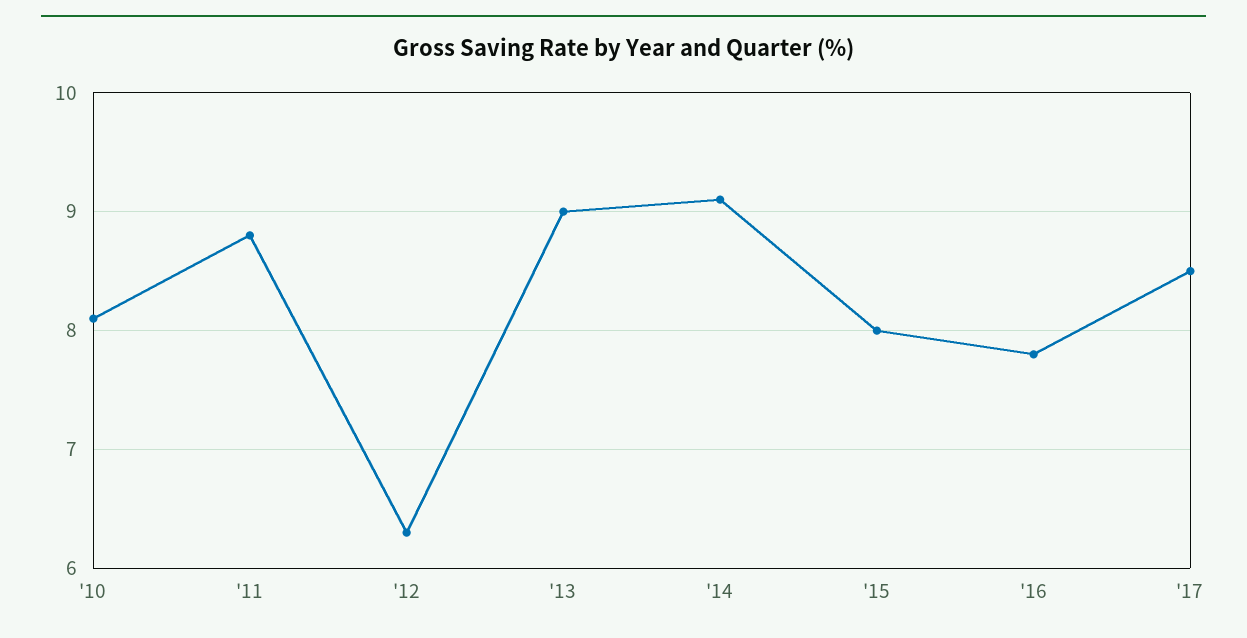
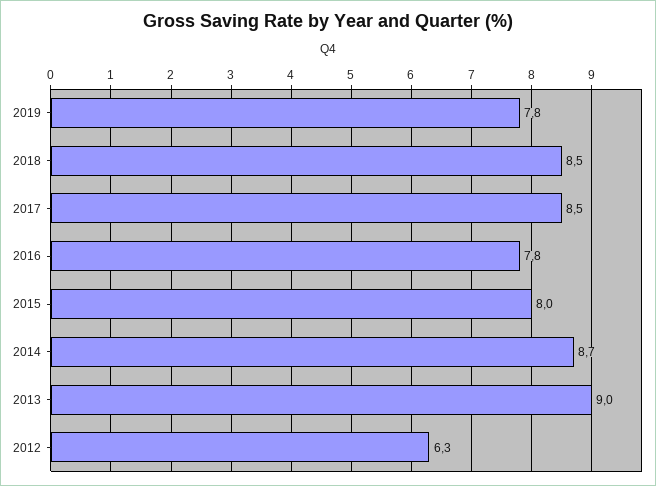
'10: 8.1 -> none
'11: 8.8 -> none
'14: 9.1 -> 8.7
2019: none -> 7.8
2018: none -> 8.5

